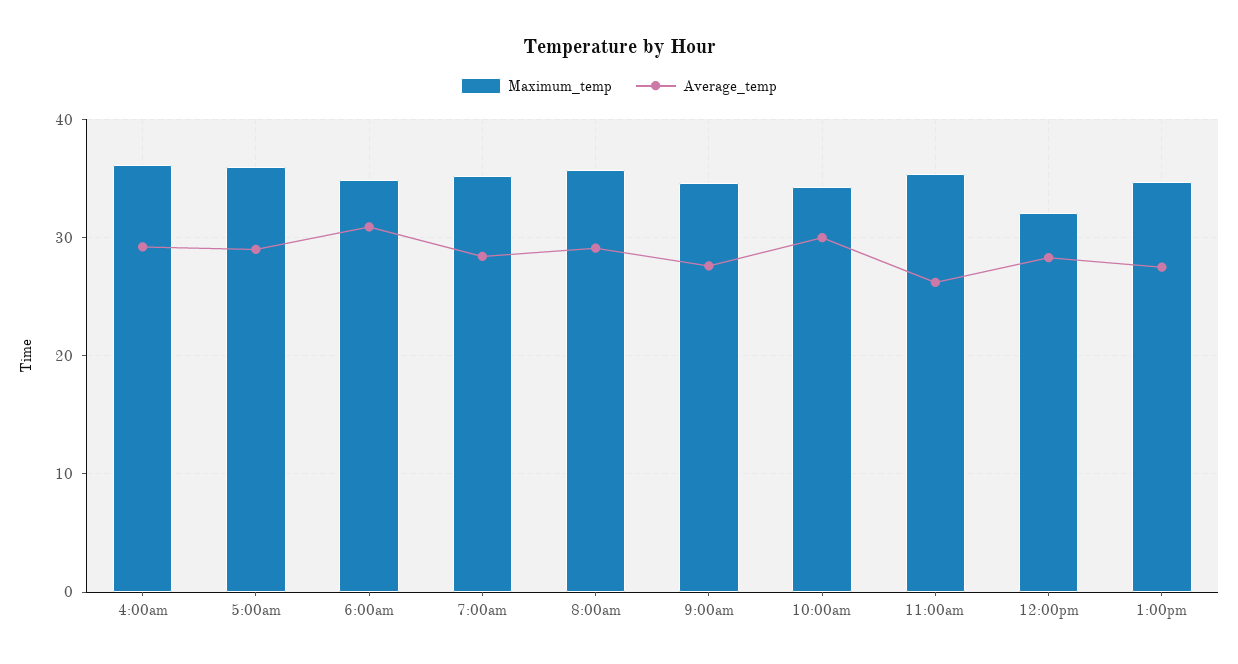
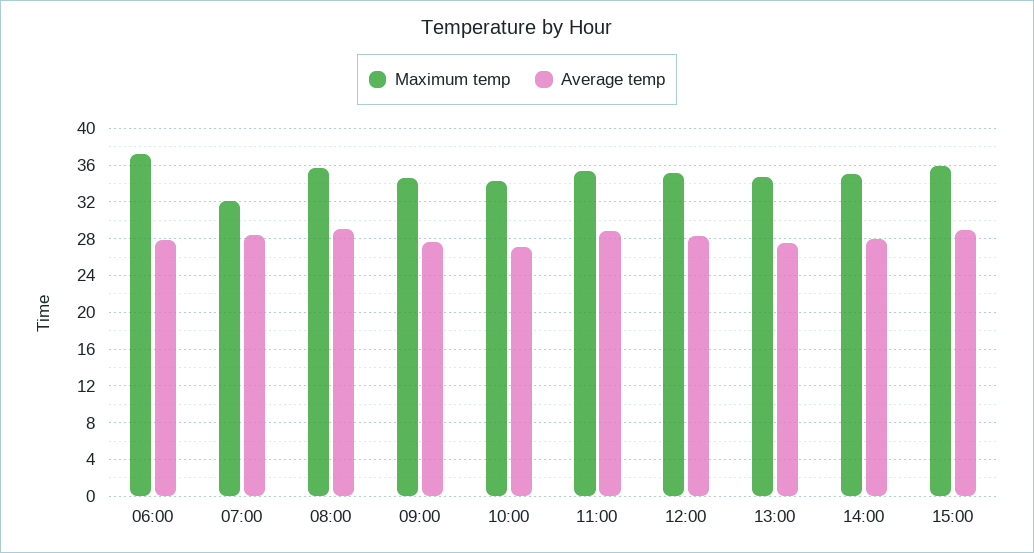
Maximum_temp, 4:00am: 36 -> none
Average_temp, 4:00am: 29 -> none
Maximum_temp, 5:00am: 36 -> none
Average_temp, 5:00am: 29 -> none
Maximum_temp, 6:00am: 35 -> 37
Average_temp, 6:00am: 31 -> 28
Maximum_temp, 7:00am: 35 -> 32
Average_temp, 10:00am: 30 -> 27
Average_temp, 11:00am: 26 -> 29
Maximum_temp, 12:00pm: 32 -> 35
Maximum_temp, 14:00: none -> 35
Average_temp, 14:00: none -> 28
Maximum_temp, 15:00: none -> 36
Average_temp, 15:00: none -> 29

